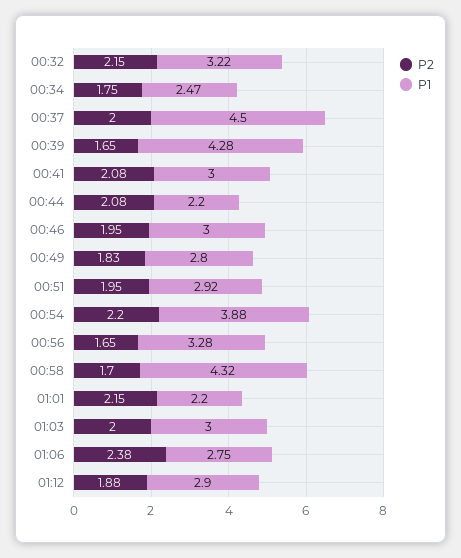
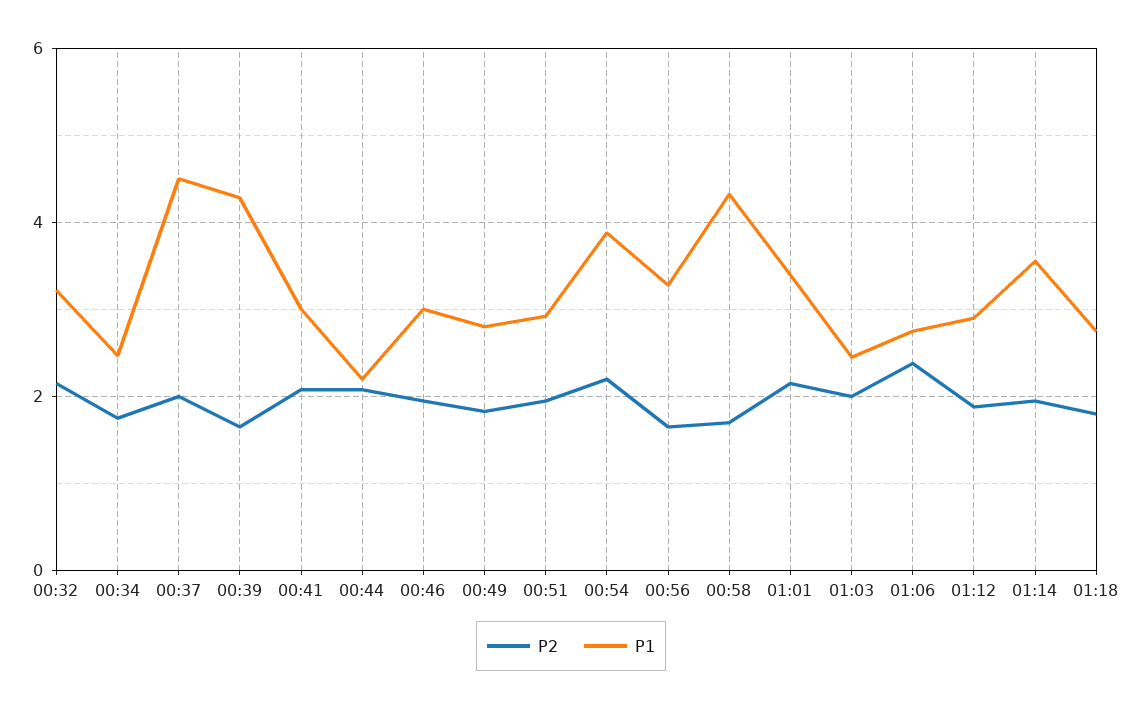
P1, 01:01: 2.2 -> 3.4
P1, 01:03: 3 -> 2.4
P2, 01:14: none -> 2
P1, 01:14: none -> 3.6
P2, 01:18: none -> 1.8
P1, 01:18: none -> 2.8

